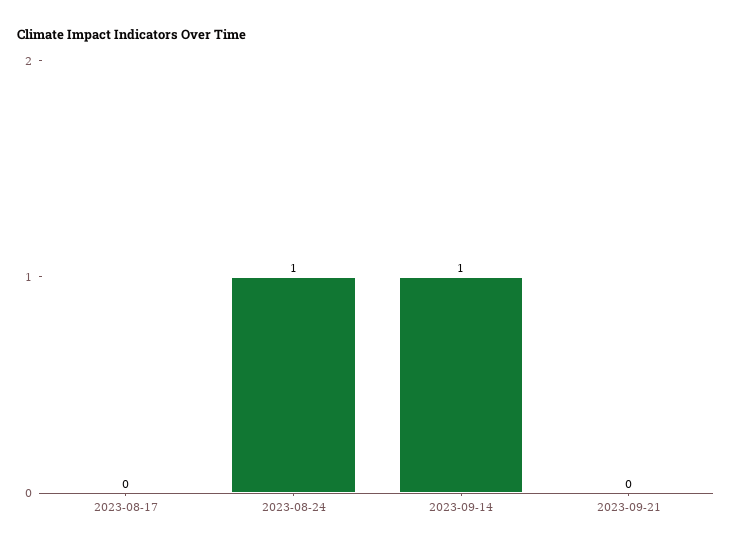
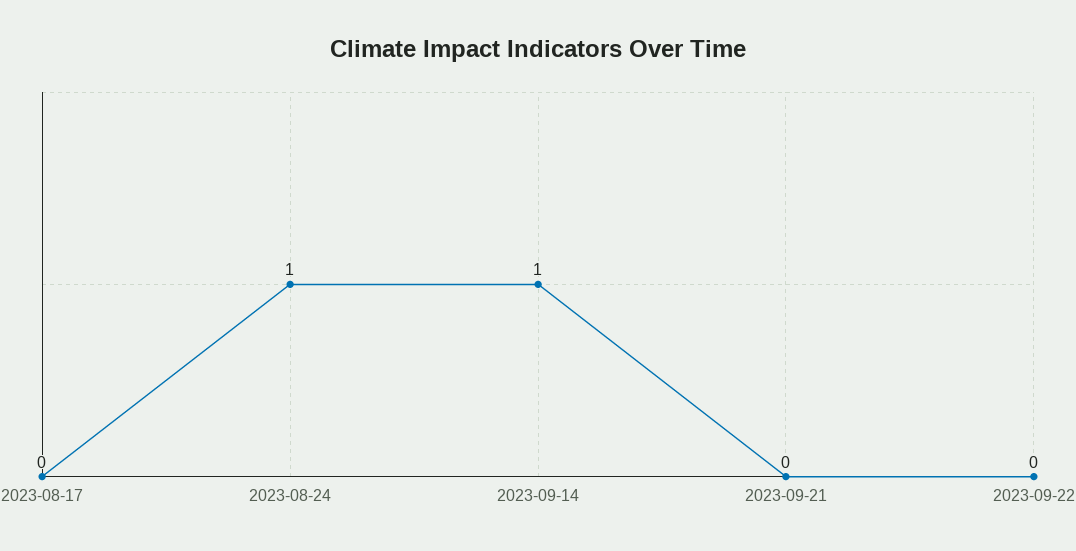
2023-09-22: none -> 0

